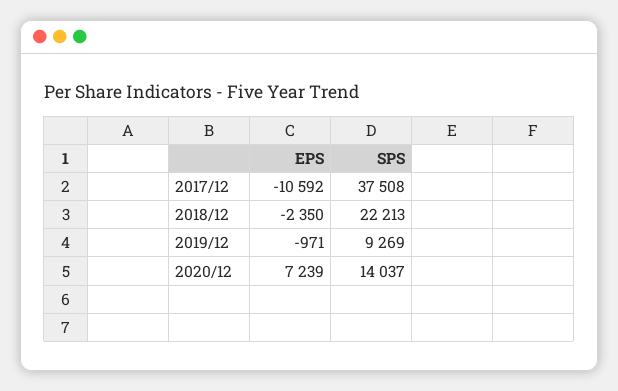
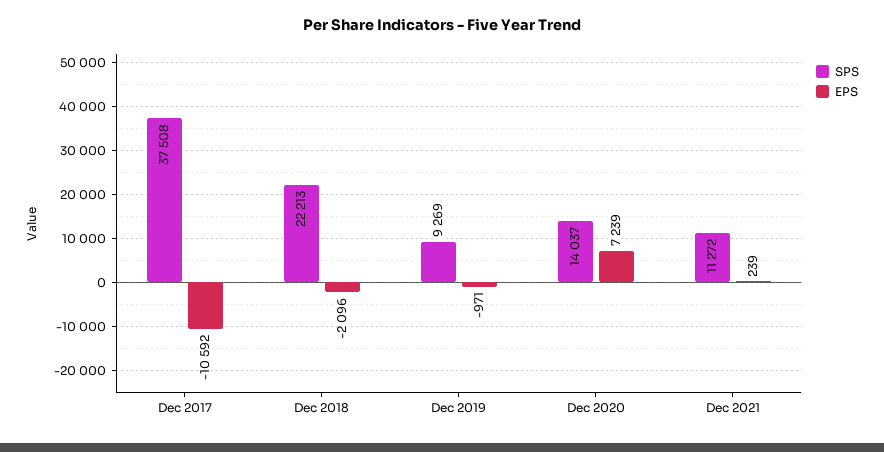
EPS, 2018/12: -2350 -> -2096
SPS, Dec 2021: none -> 11272
EPS, Dec 2021: none -> 239

